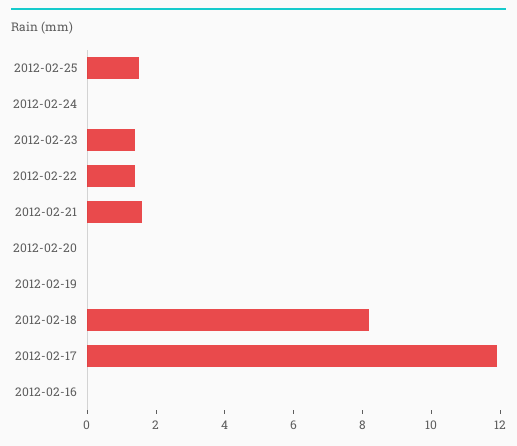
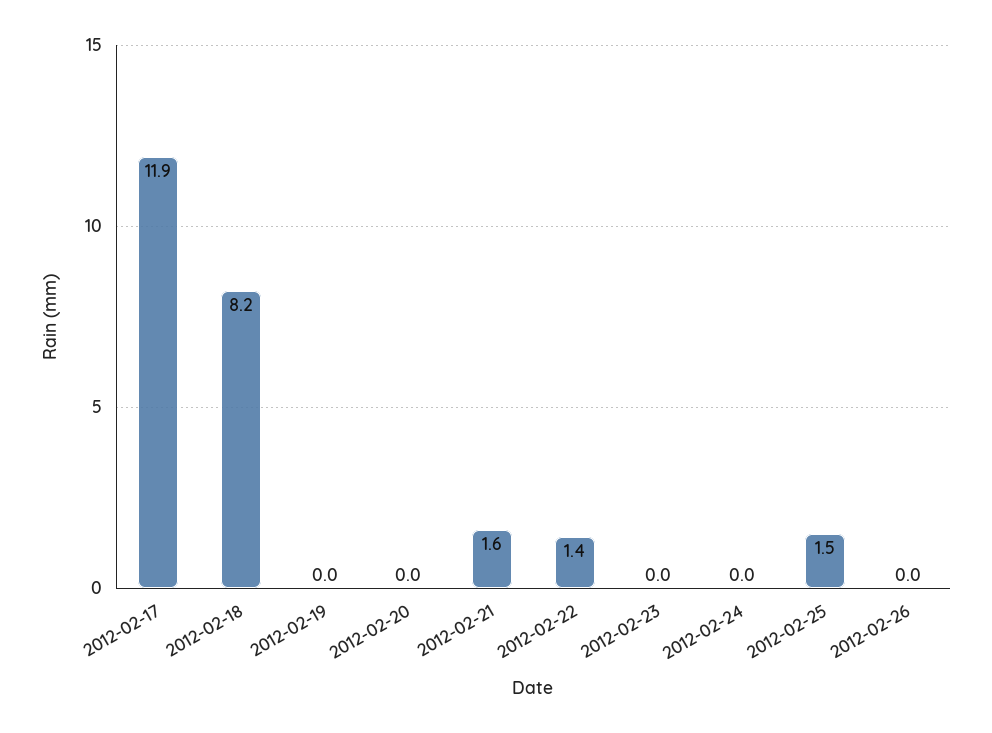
2012-02-23: 1.5 -> 0
2012-02-16: 0 -> none
2012-02-26: none -> 0

